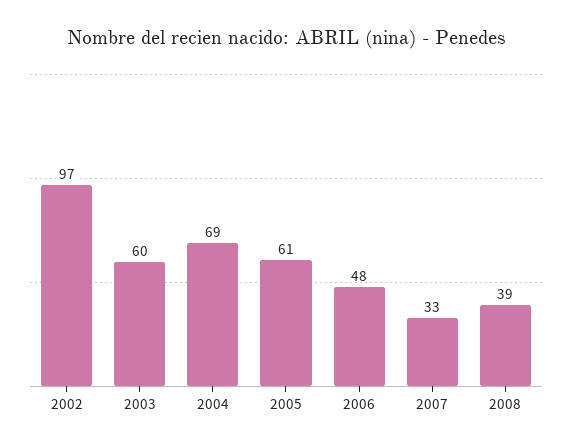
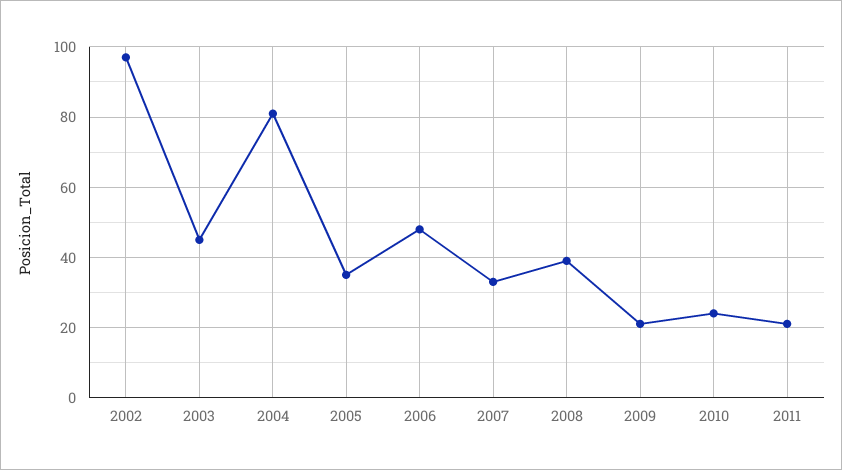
2003: 60 -> 45
2004: 69 -> 80
2005: 61 -> 35
2009: none -> 20
2010: none -> 25
2011: none -> 20

